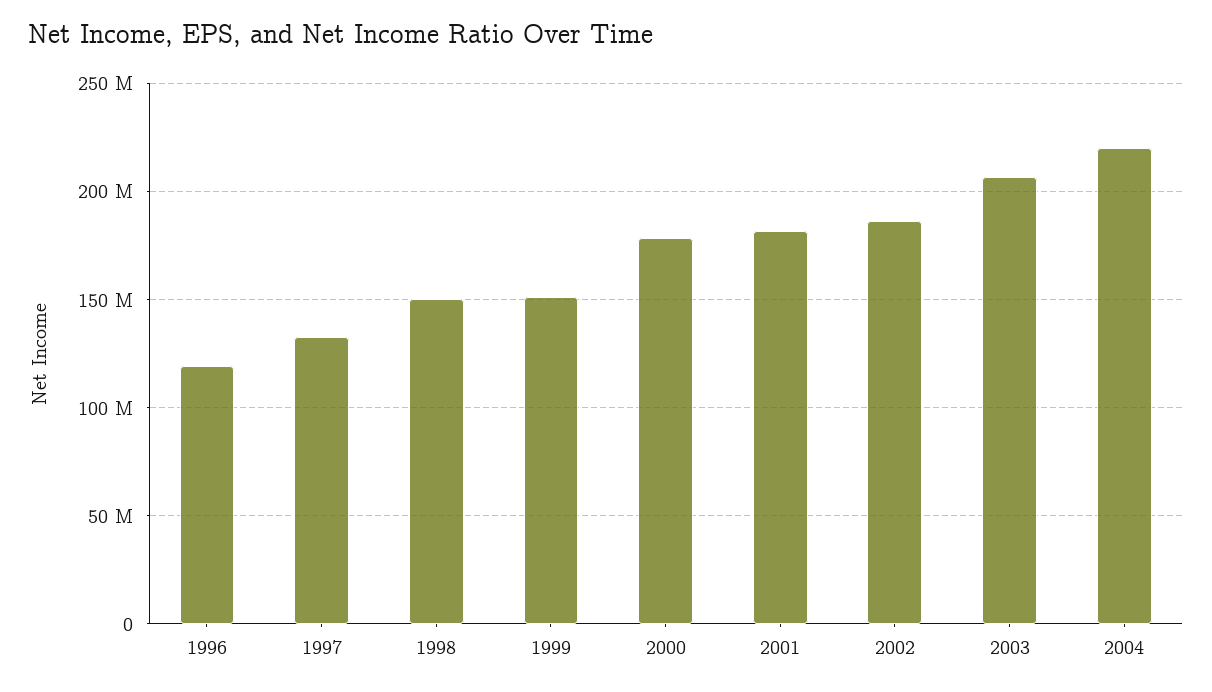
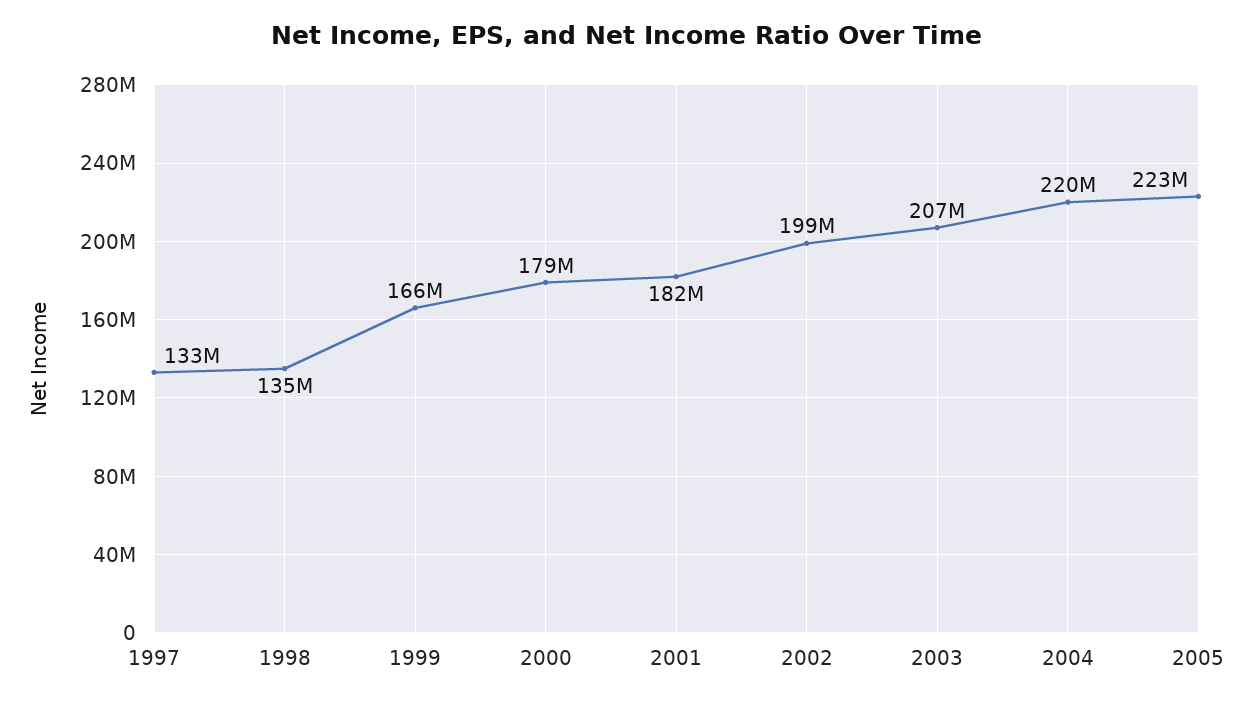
1996: 120000000 -> none
1998: 150000000 -> 135000000
1999: 150000000 -> 166000000
2002: 185000000 -> 199000000
2005: none -> 223000000

